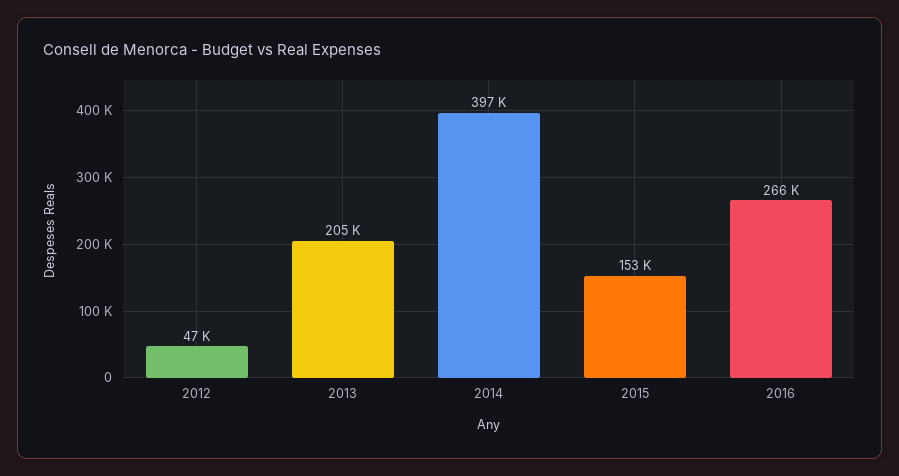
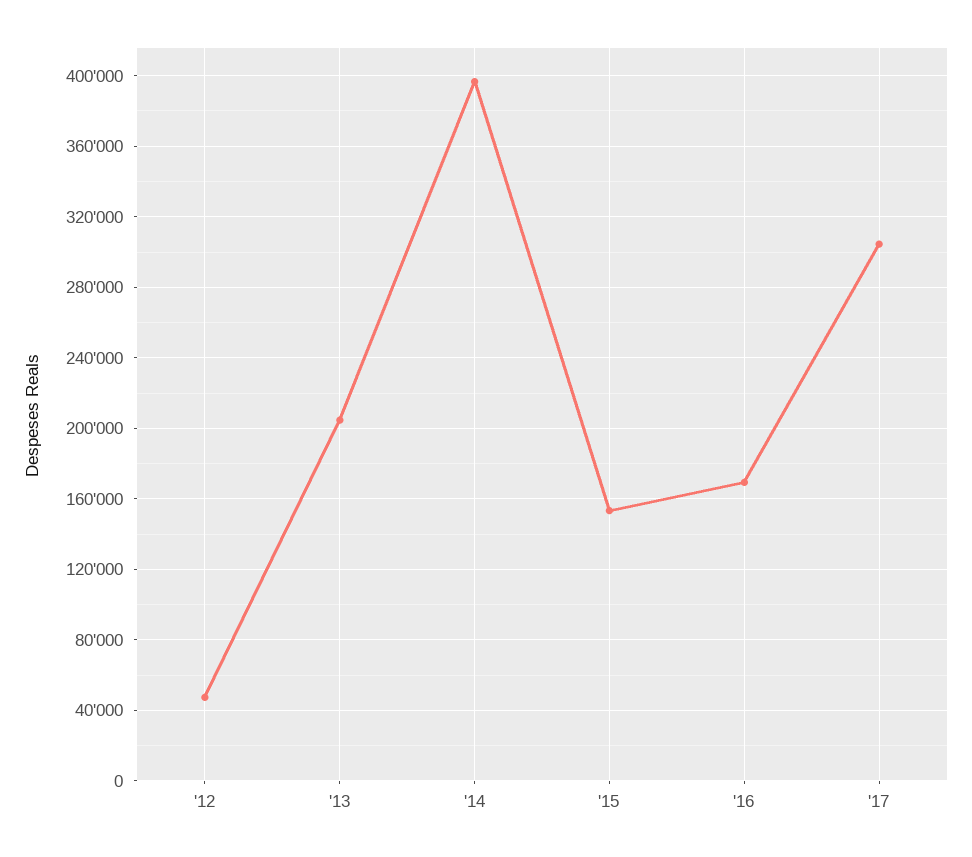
2016: 266000 -> 170000
'17: none -> 305000

